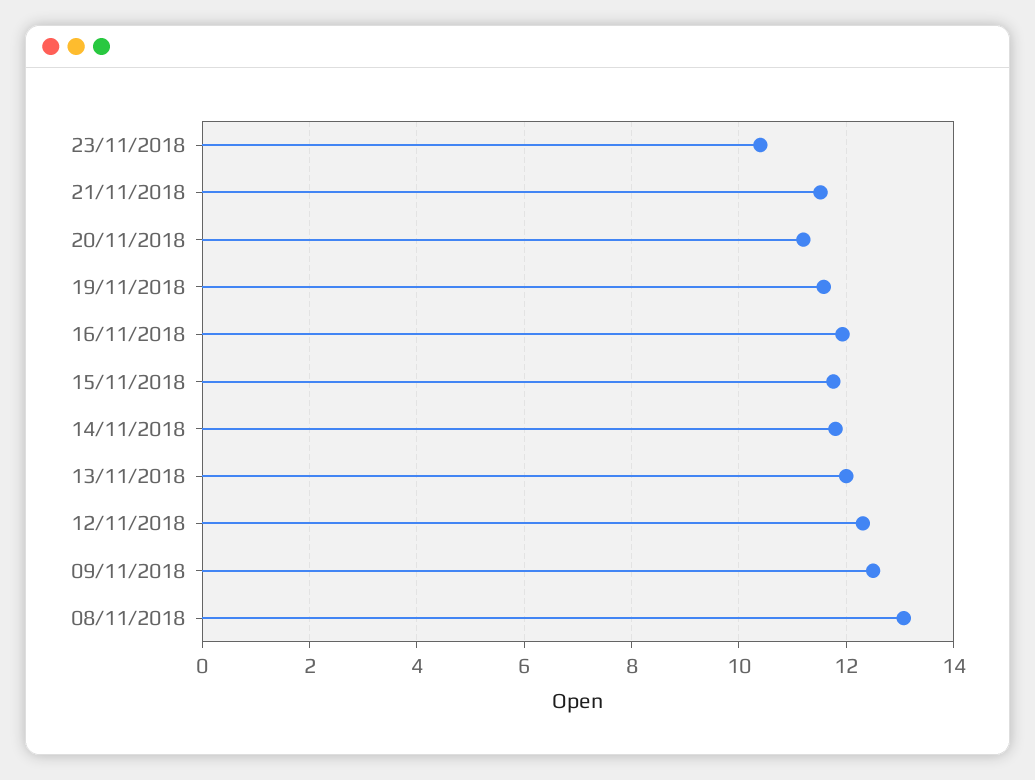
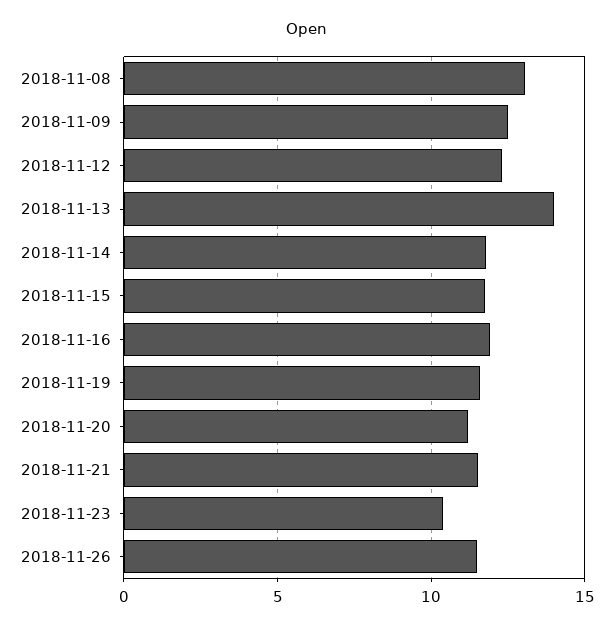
13/11/2018: 12 -> 14
2018-11-26: none -> 11.5

